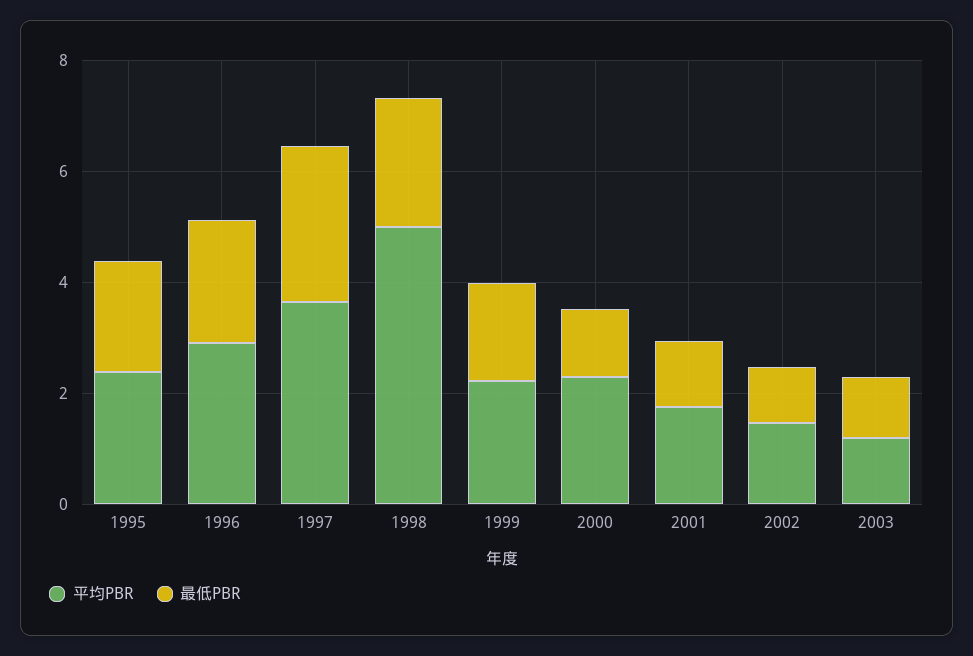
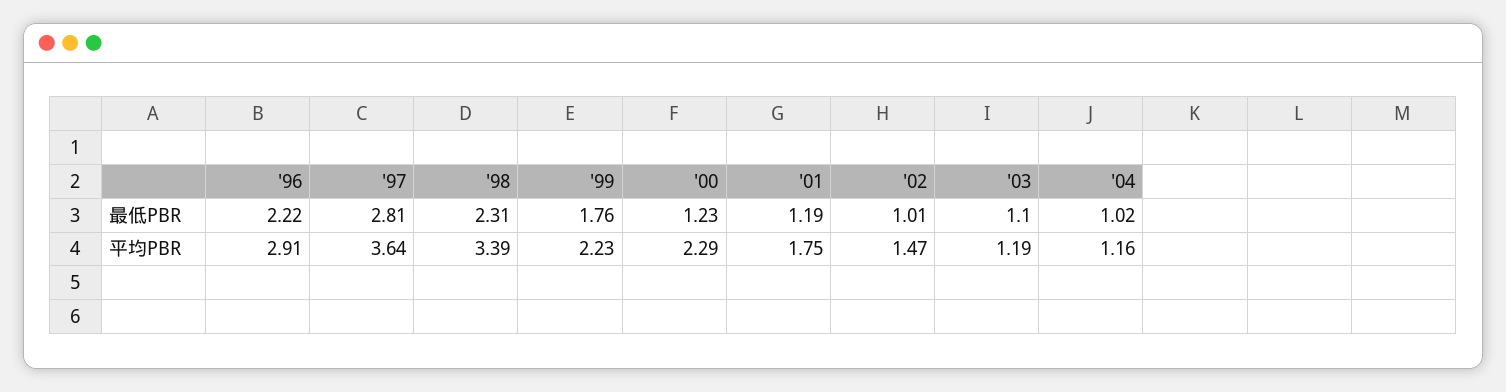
平均PBR, 1995: 2.5 -> none
最低PBR, 1995: 2 -> none
平均PBR, 1998: 5 -> 3.39
最低PBR, '04: none -> 1.02
平均PBR, '04: none -> 1.16

